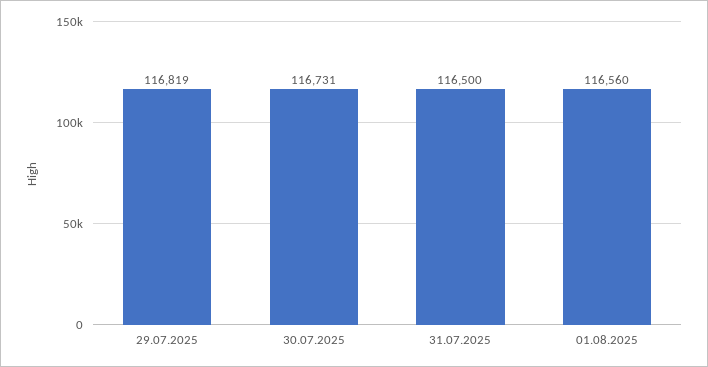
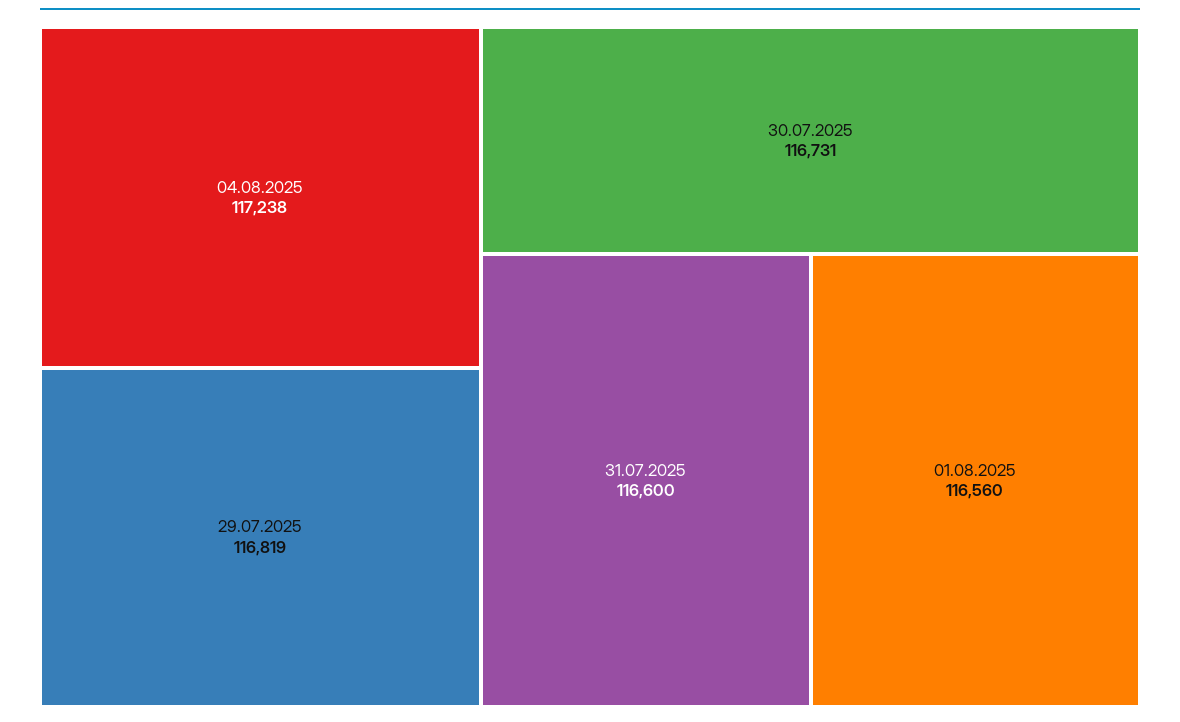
31.07.2025: 116500 -> 116600
04.08.2025: none -> 117238

